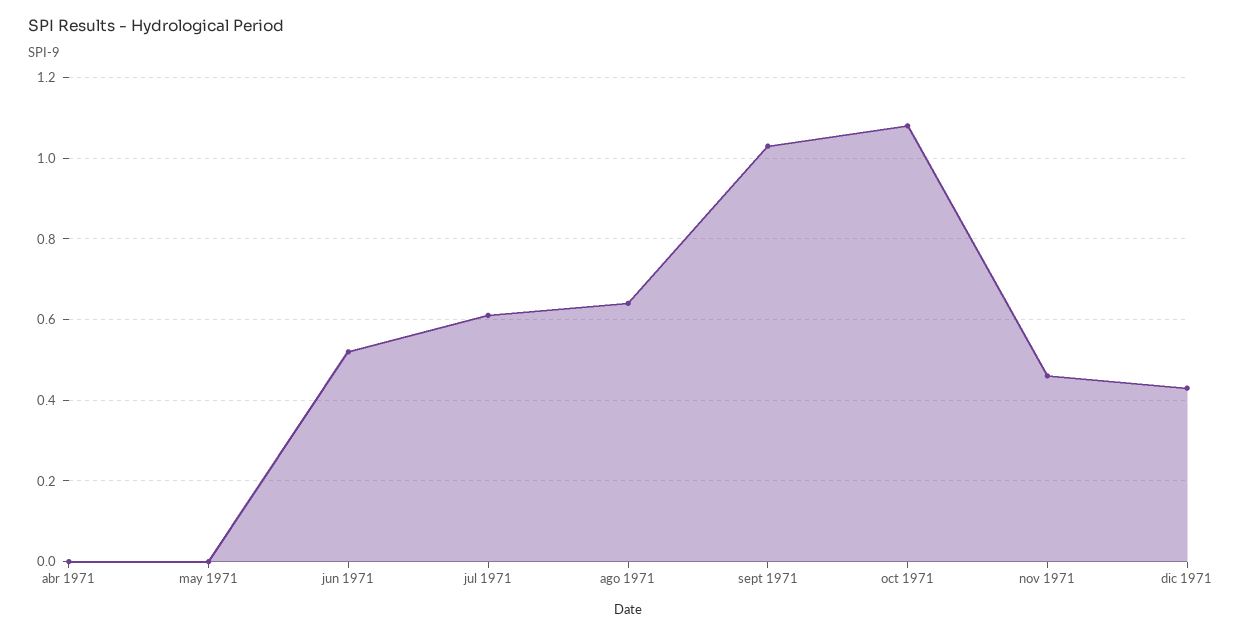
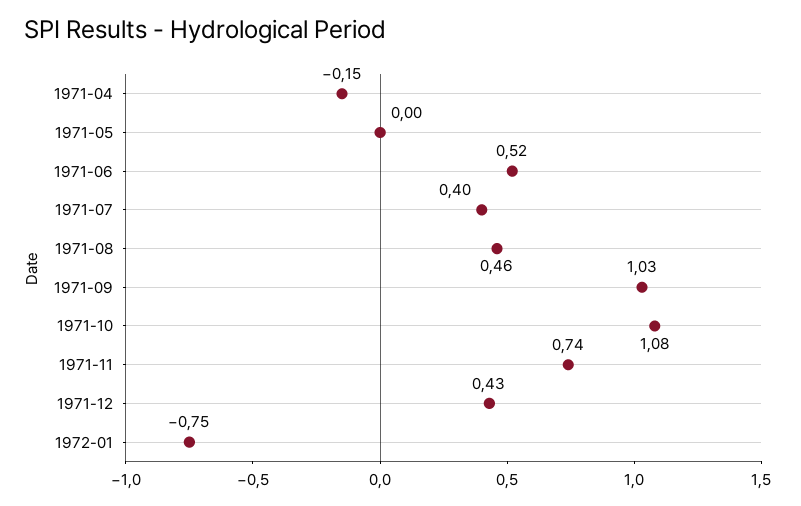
abr 1971: 0 -> -0.15
jul 1971: 0.6 -> 0.4
ago 1971: 0.65 -> 0.46
nov 1971: 0.45 -> 0.74
1972-01: none -> -0.75

